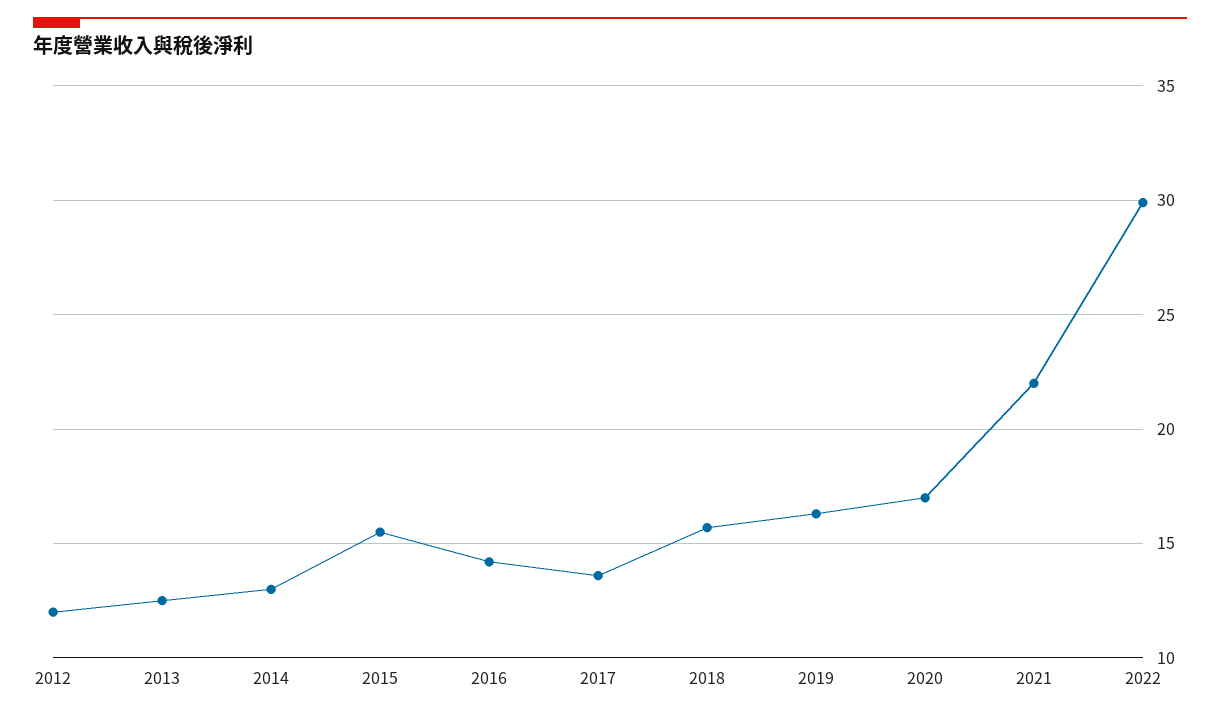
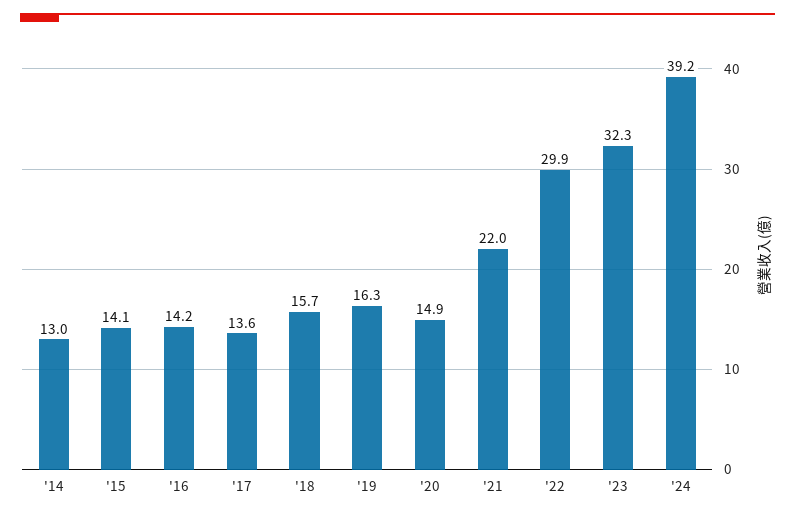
2012: 12 -> none
2013: 12.5 -> none
2015: 15.5 -> 14.1
2020: 17 -> 14.9
'23: none -> 32.3
'24: none -> 39.2

